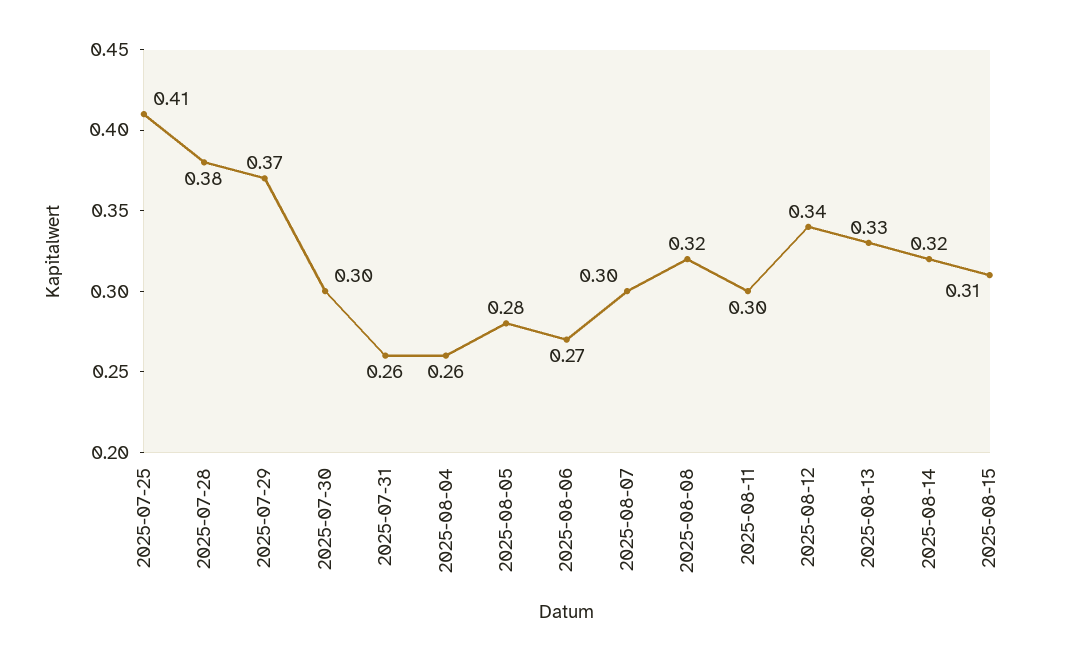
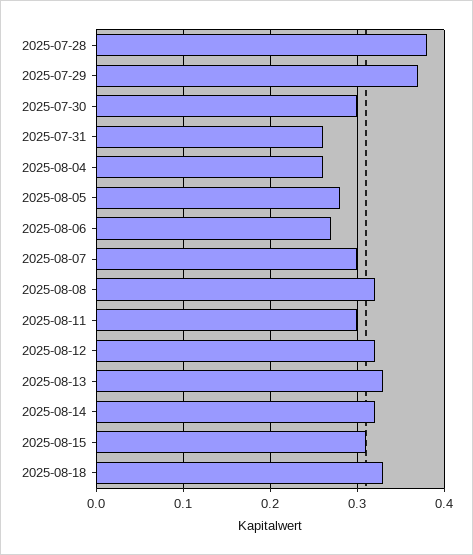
2025-07-25: 0.41 -> none
2025-08-12: 0.34 -> 0.32
2025-08-18: none -> 0.33

